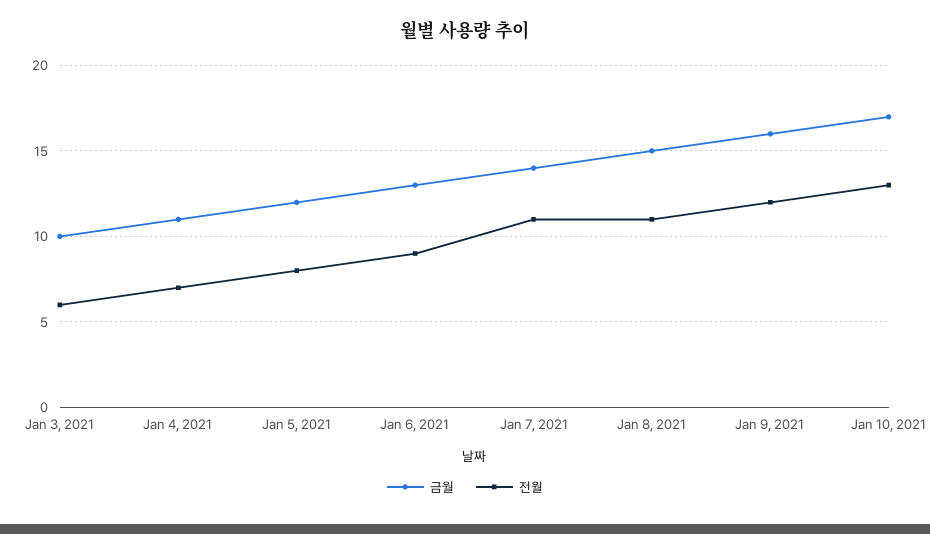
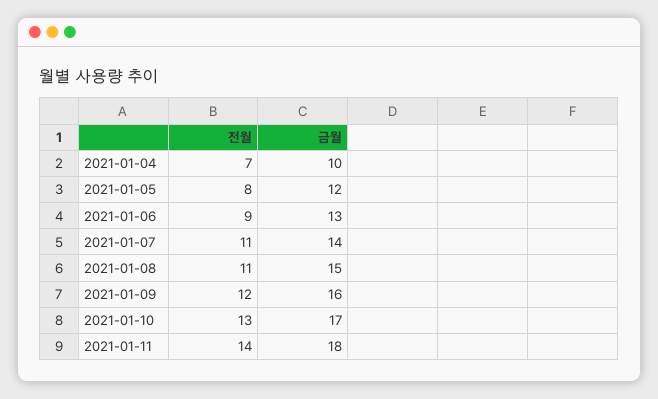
금월, Jan 3, 2021: 10 -> none
전월, Jan 3, 2021: 6 -> none
금월, Jan 4, 2021: 11 -> 10
전월, 2021-01-11: none -> 14
금월, 2021-01-11: none -> 18

